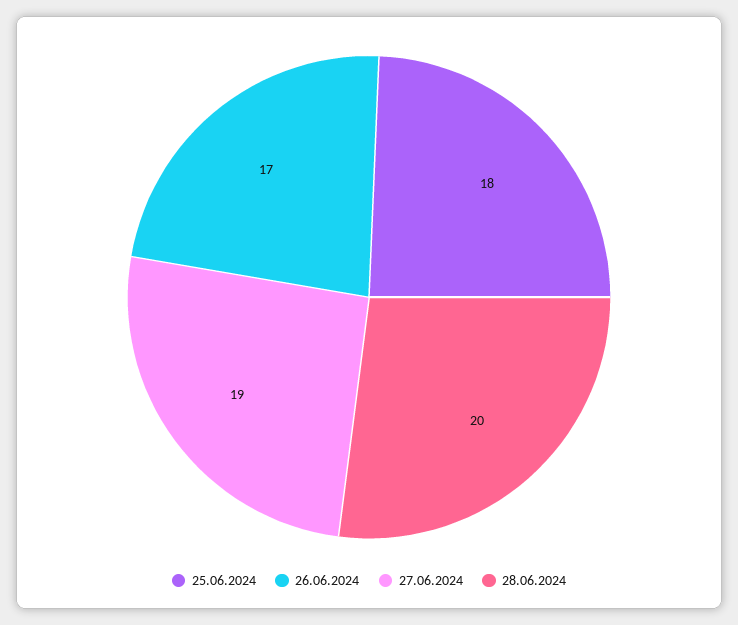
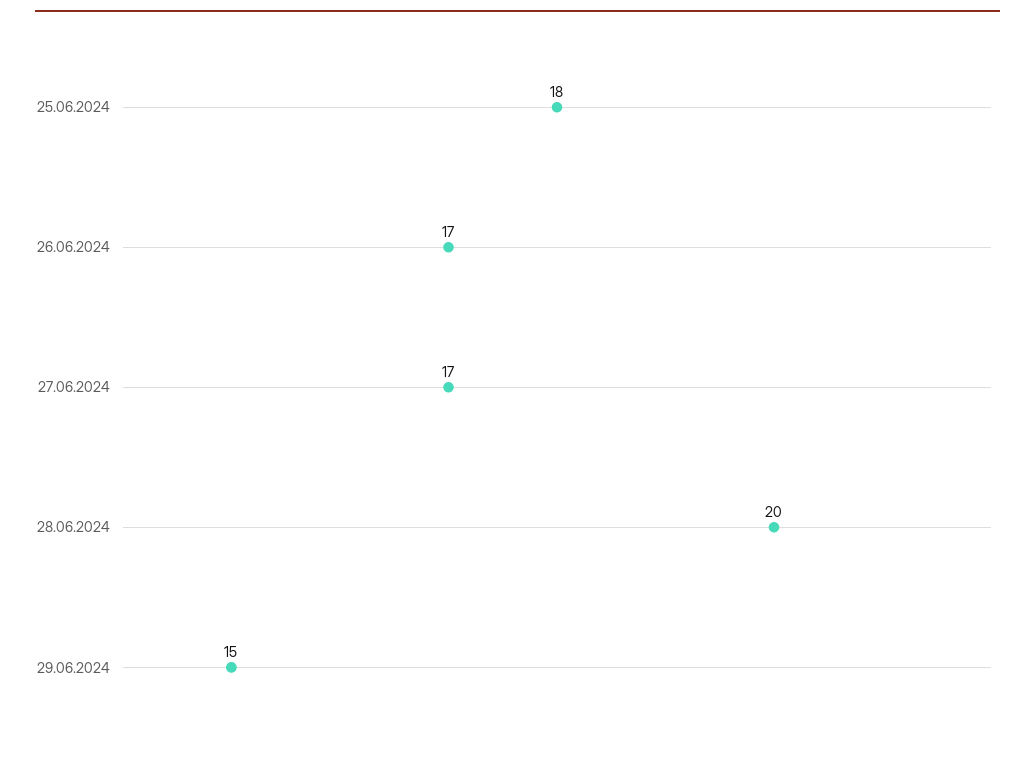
27.06.2024: 19 -> 17
29.06.2024: none -> 15

